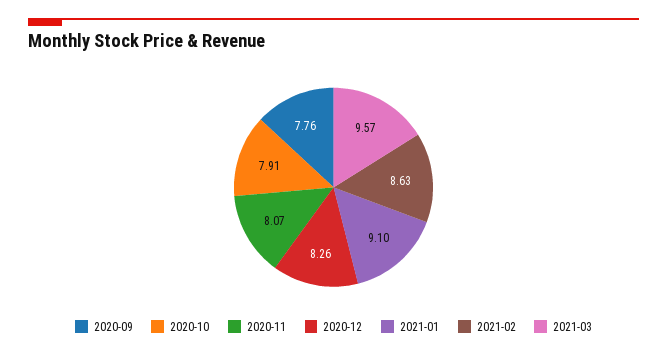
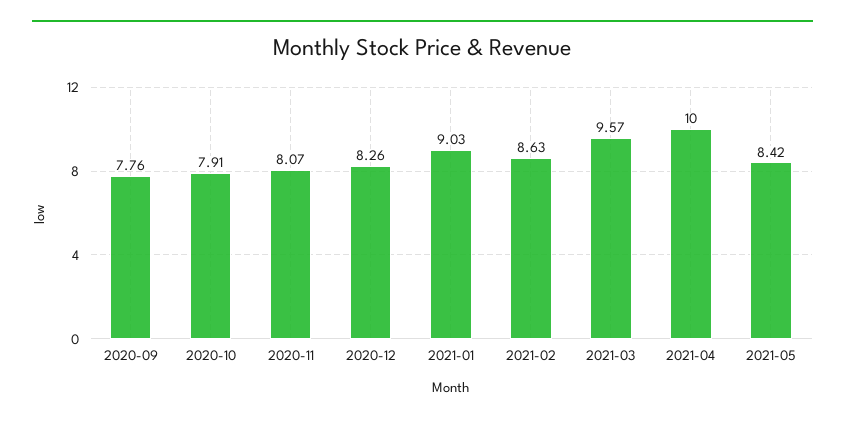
2021-01: 9.1 -> 9.03
2021-04: none -> 10
2021-05: none -> 8.42

